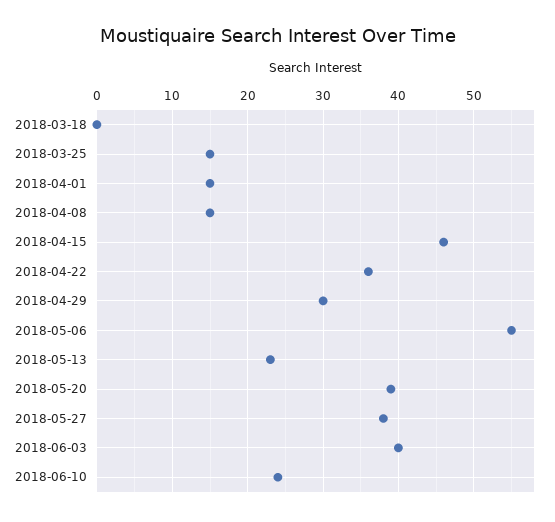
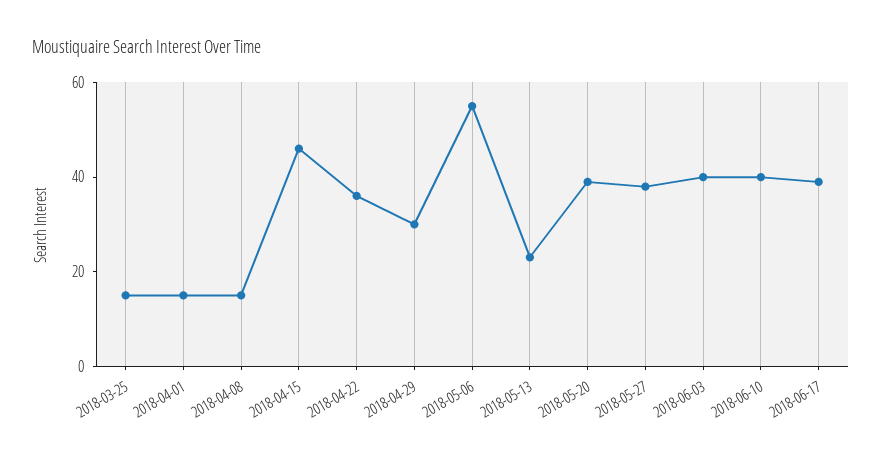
2018-03-18: 0 -> none
2018-06-10: 24 -> 40
2018-06-17: none -> 40

